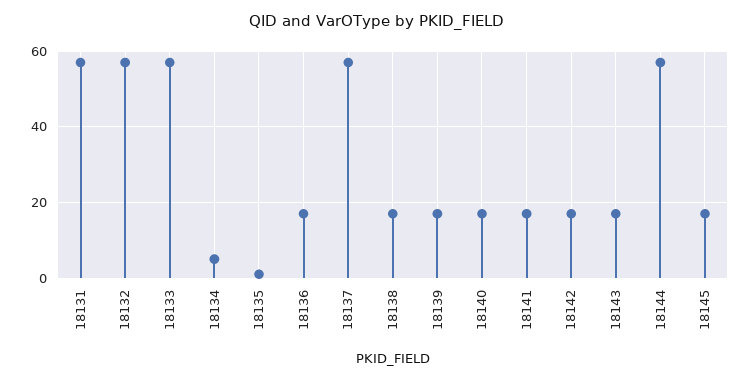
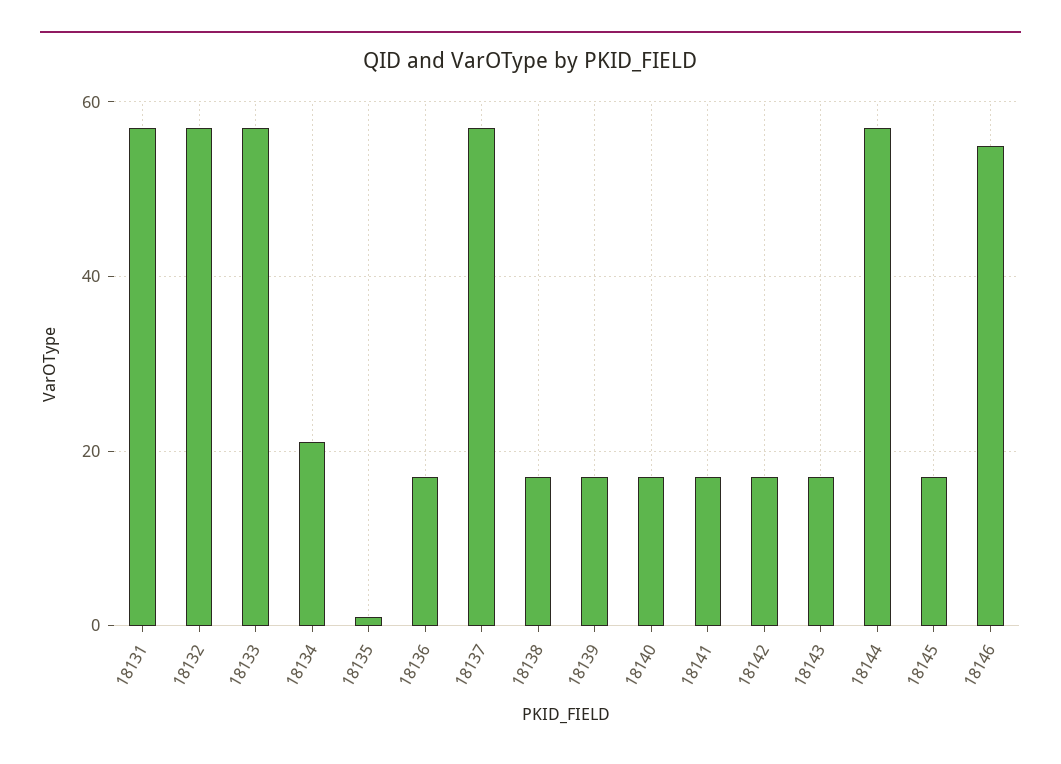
18134: 5 -> 20
18146: none -> 55

